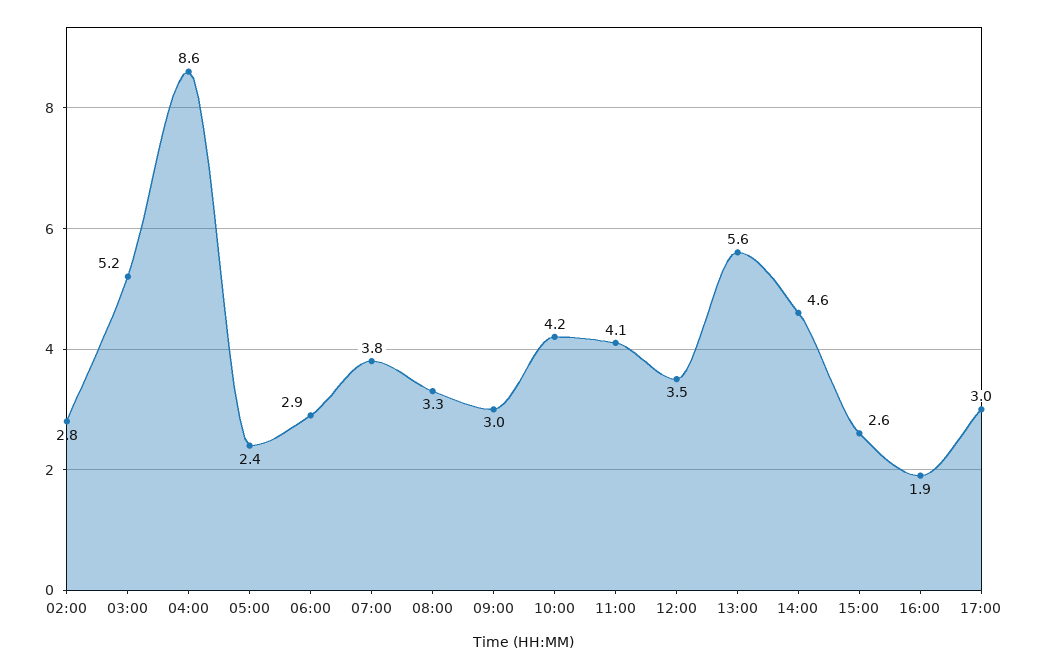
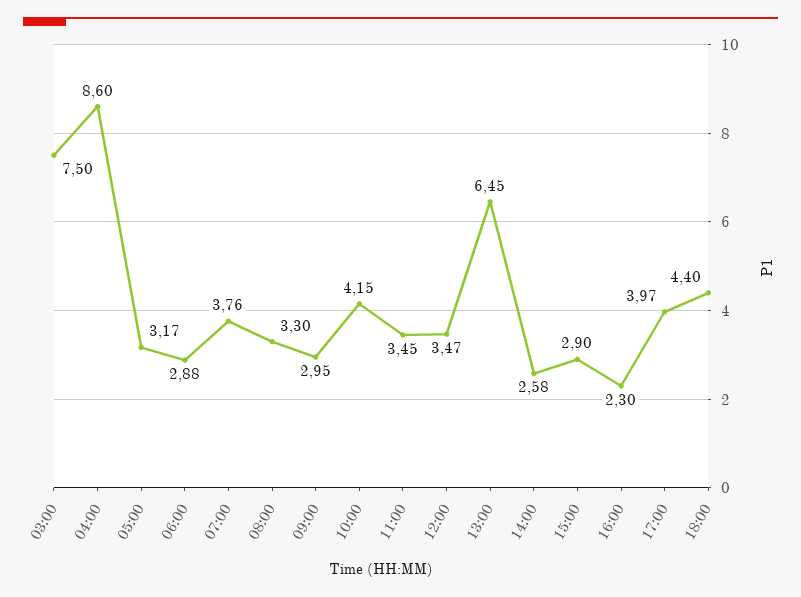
02:00: 2.8 -> none
03:00: 5.2 -> 7.5
05:00: 2.4 -> 3.17
11:00: 4.1 -> 3.45
13:00: 5.6 -> 6.45
14:00: 4.6 -> 2.58
15:00: 2.6 -> 2.9
16:00: 1.9 -> 2.3
17:00: 3 -> 3.97
18:00: none -> 4.4

